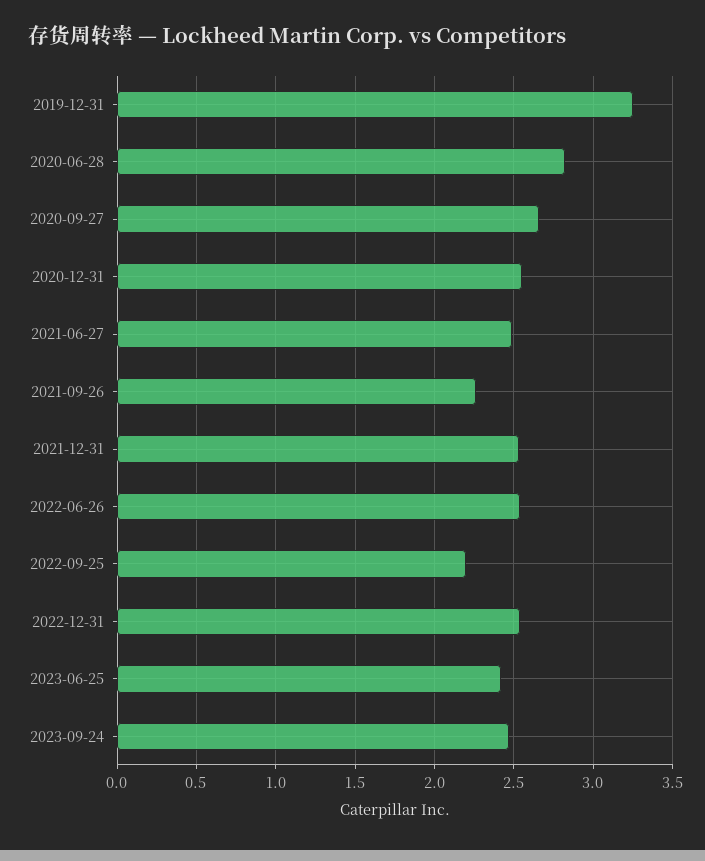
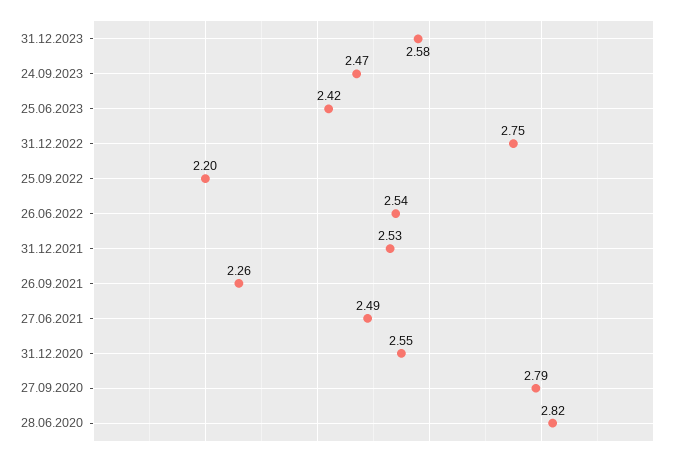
2019-12-31: 3.25 -> none
2020-09-27: 2.65 -> 2.79
2022-12-31: 2.55 -> 2.75
31.12.2023: none -> 2.58

